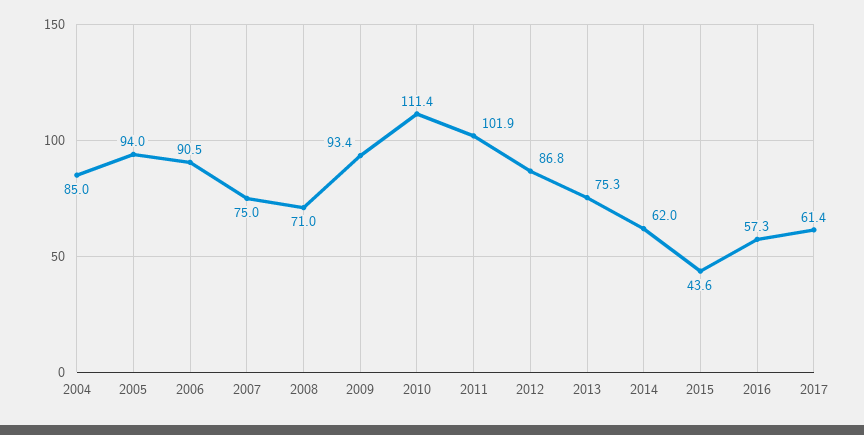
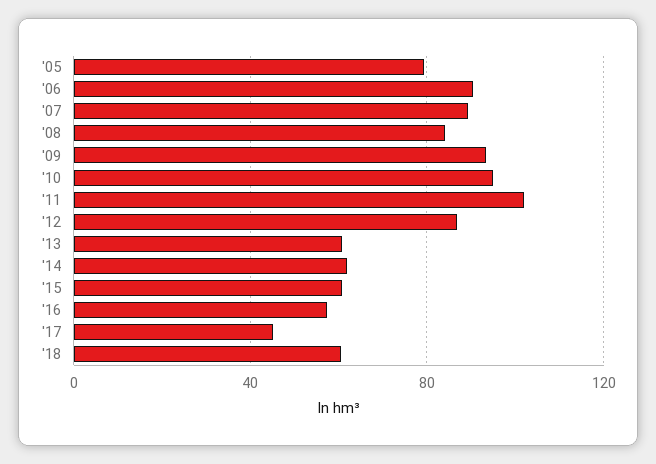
2004: 85 -> none
2005: 94 -> 80
2007: 75 -> 90
2008: 71 -> 85
2010: 111.4 -> 95
2013: 75.3 -> 60
2015: 43.6 -> 60
2017: 61.4 -> 45
'18: none -> 60

